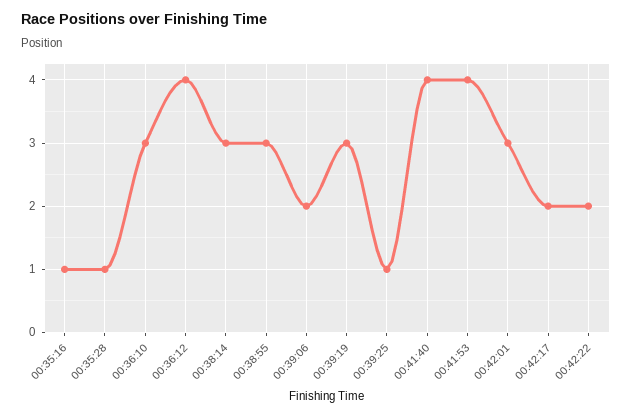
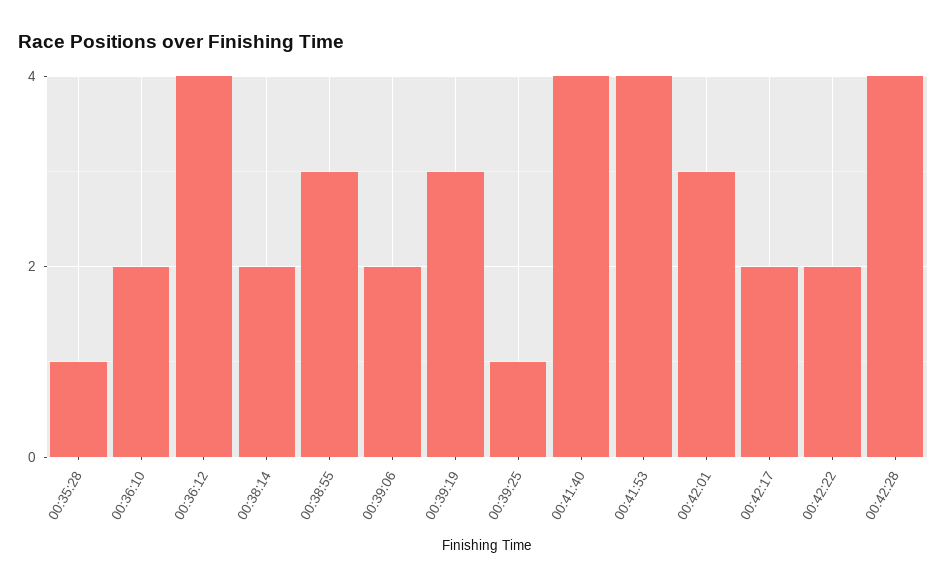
00:35:16: 1 -> none
00:36:10: 3 -> 2
00:38:14: 3 -> 2
00:42:28: none -> 4

